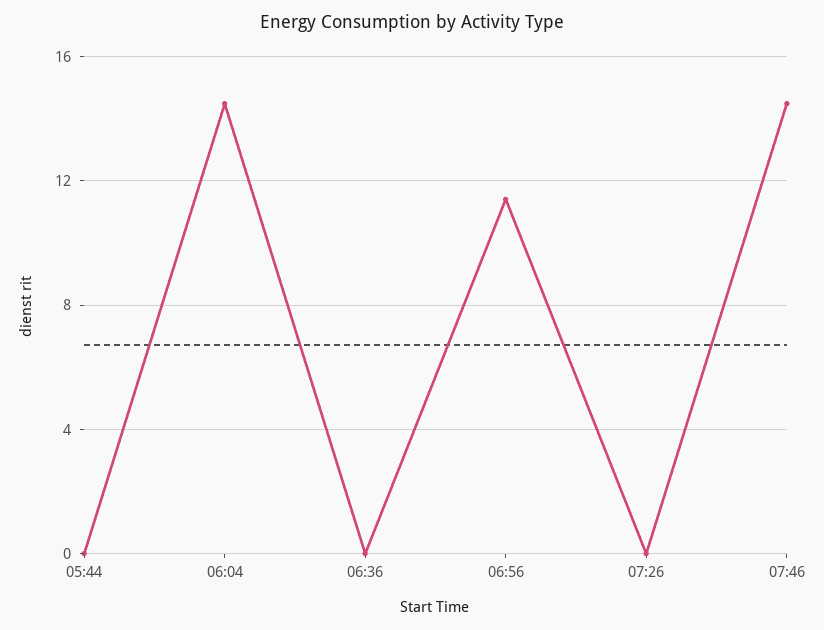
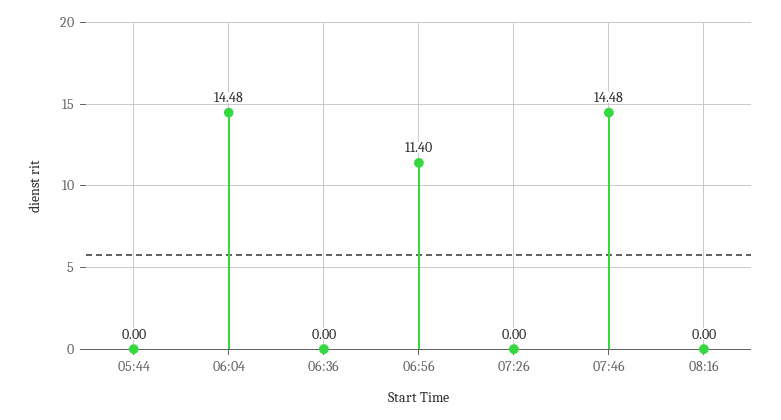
08:16: none -> 0

